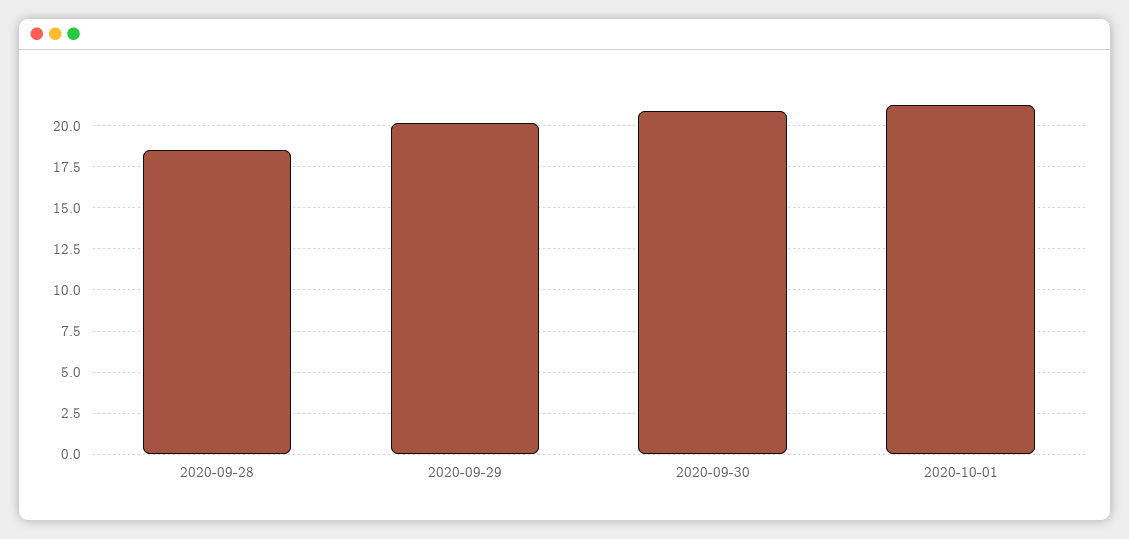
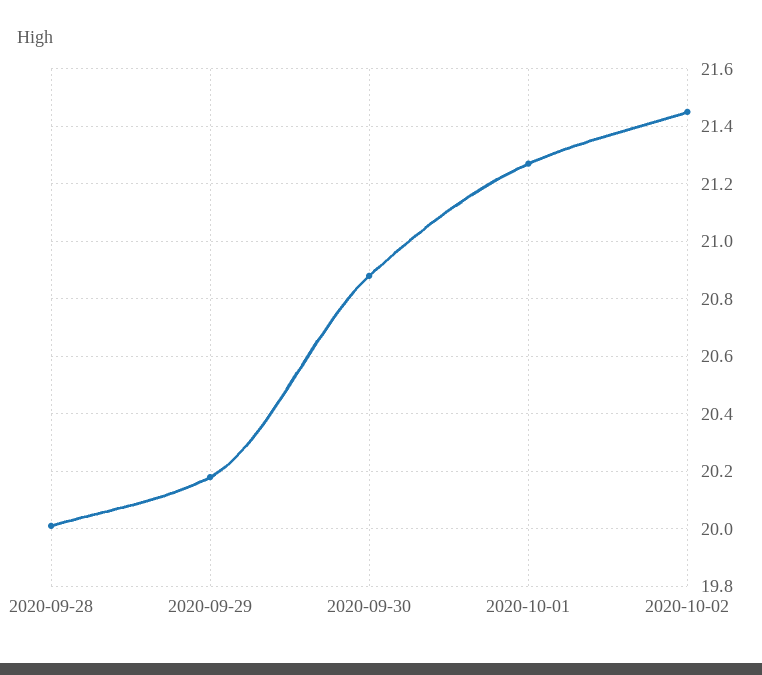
2020-09-28: 18.5 -> 20
2020-10-02: none -> 21.45

